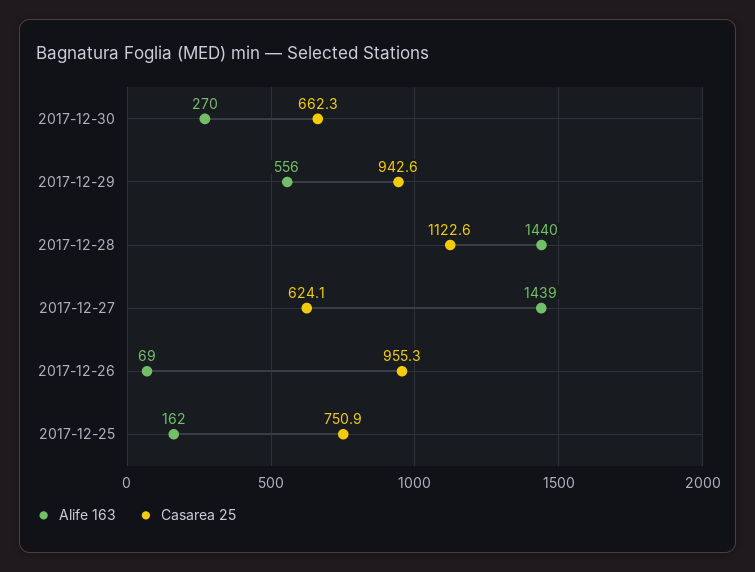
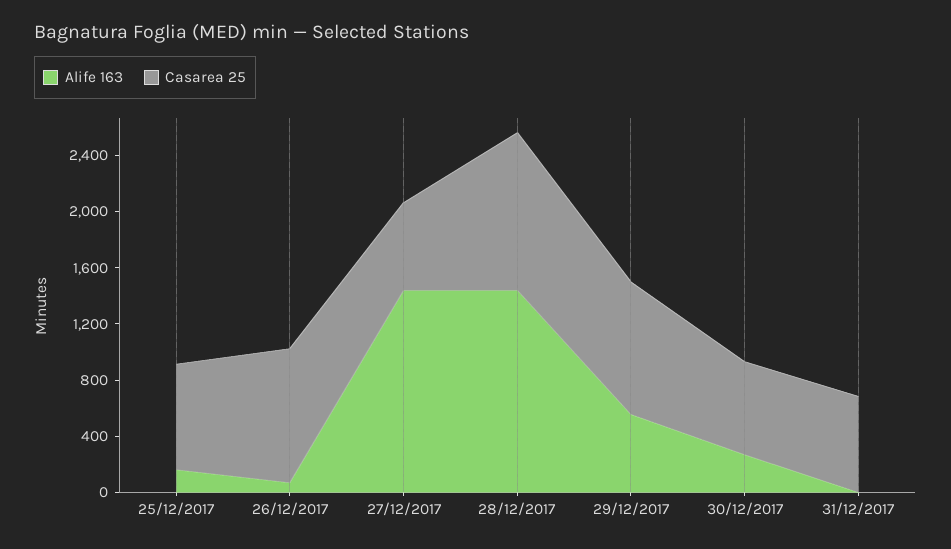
Alife 163, 31/12/2017: none -> 0
Casarea 25, 31/12/2017: none -> 700

